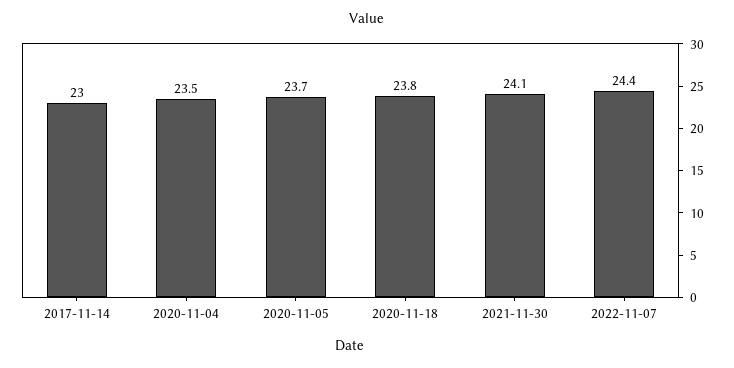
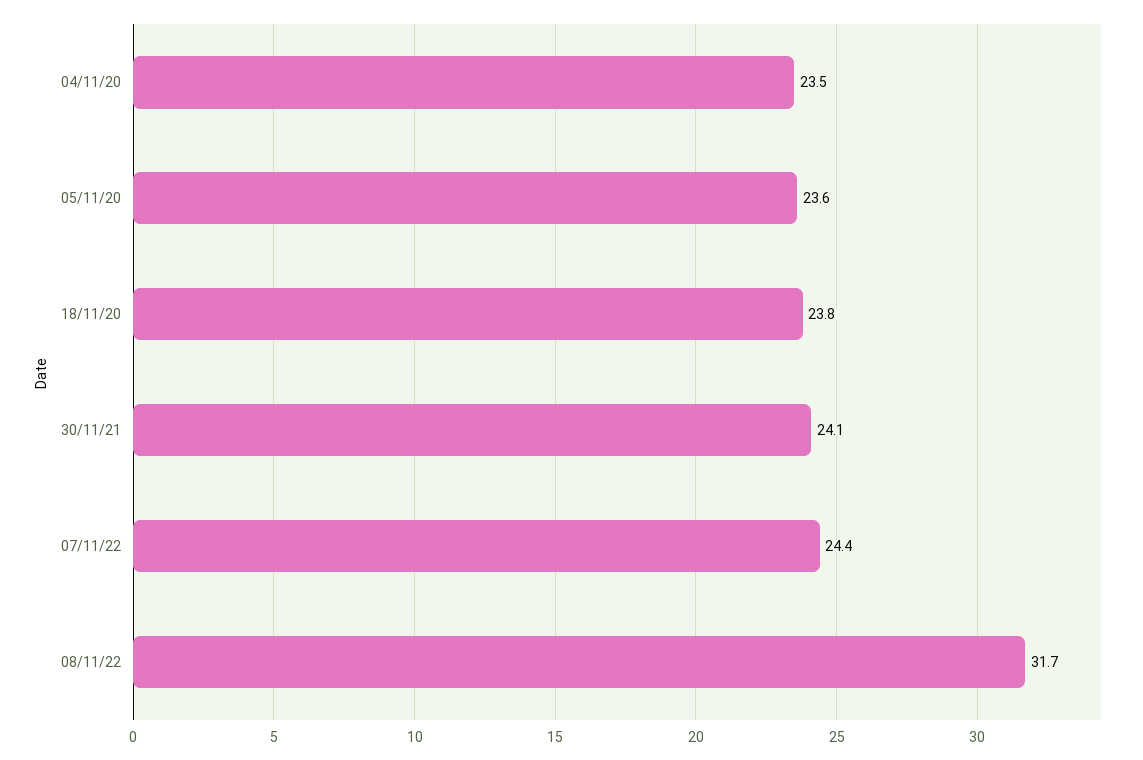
2017-11-14: 23 -> none
2020-11-05: 23.7 -> 23.6
08/11/22: none -> 31.7

